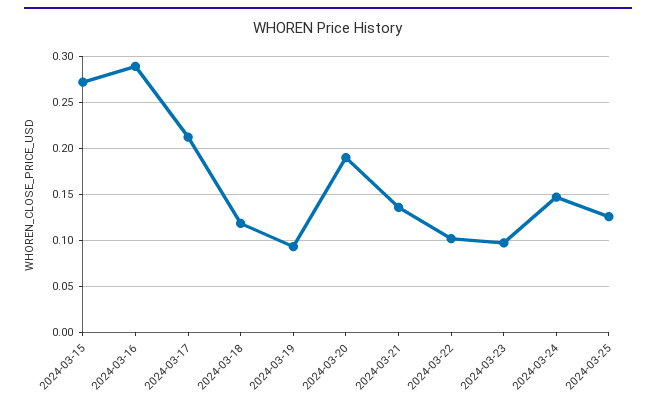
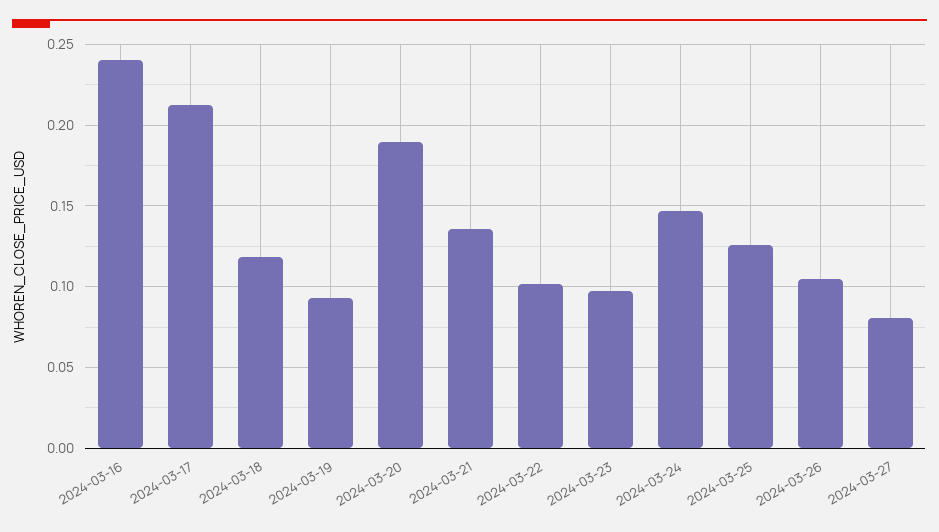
2024-03-15: 0.27 -> none
2024-03-16: 0.29 -> 0.24
2024-03-26: none -> 0.105
2024-03-27: none -> 0.08

